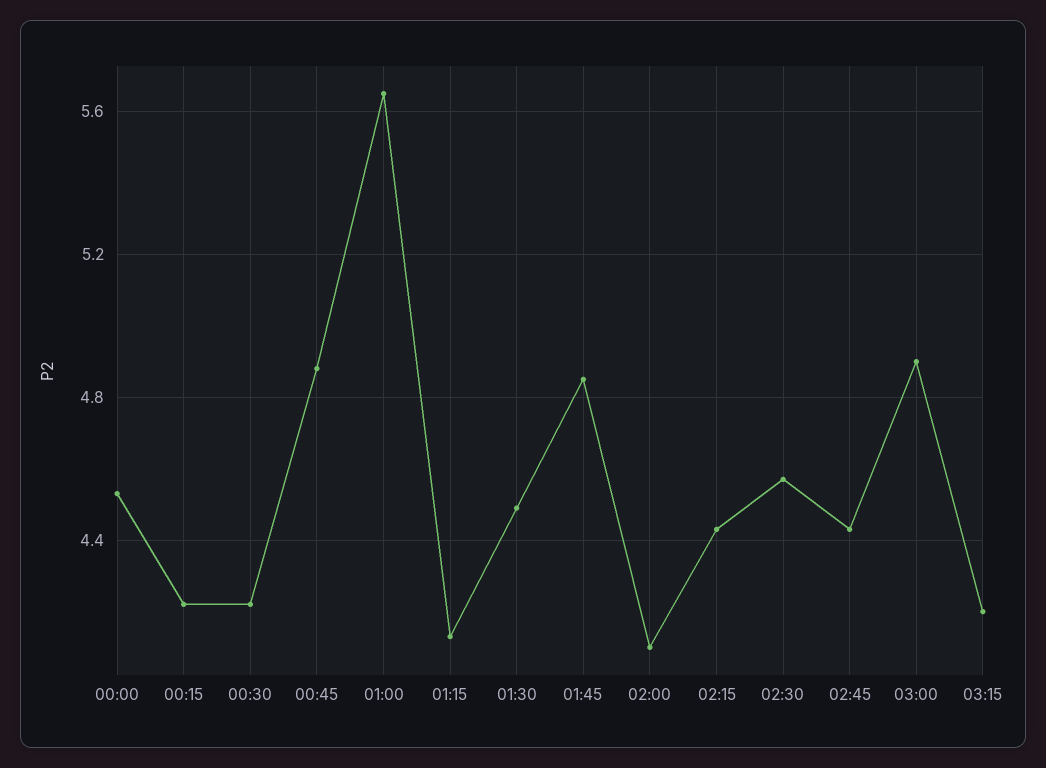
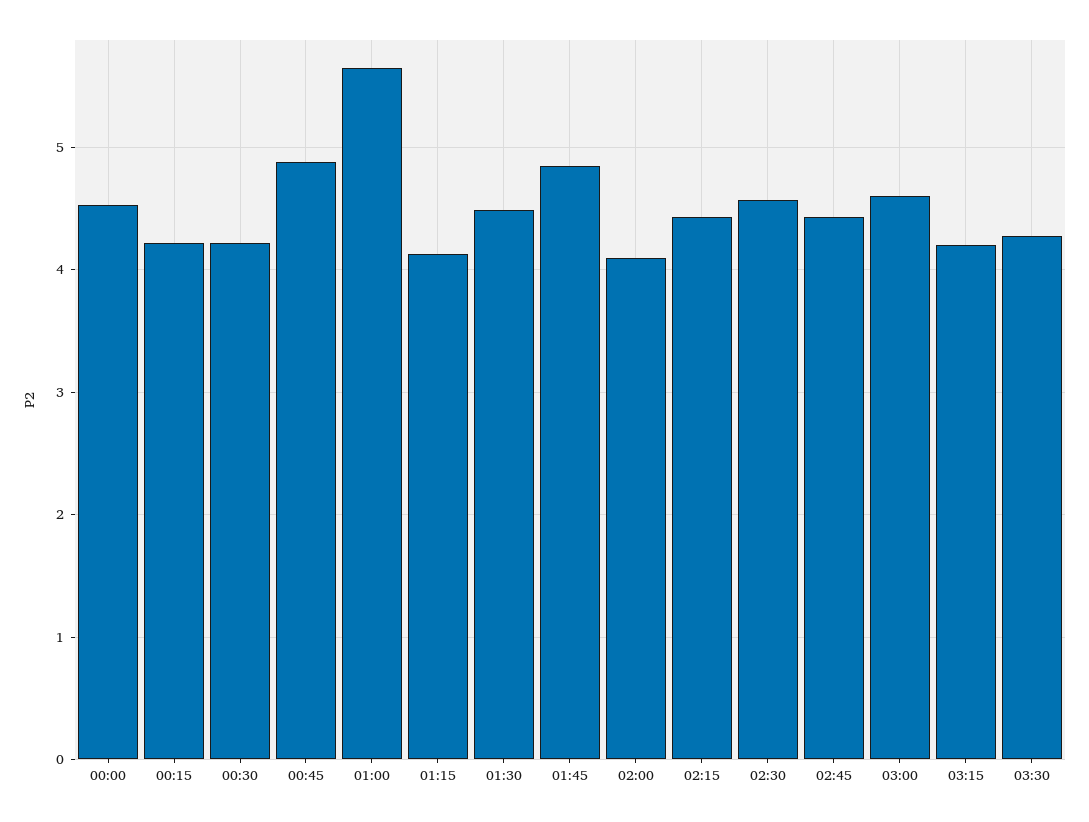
03:00: 4.9 -> 4.6
03:30: none -> 4.3

